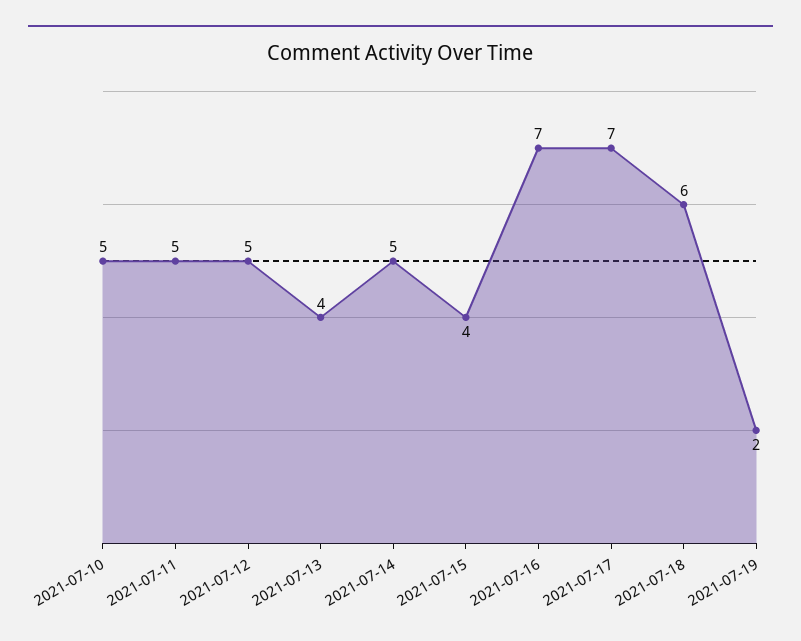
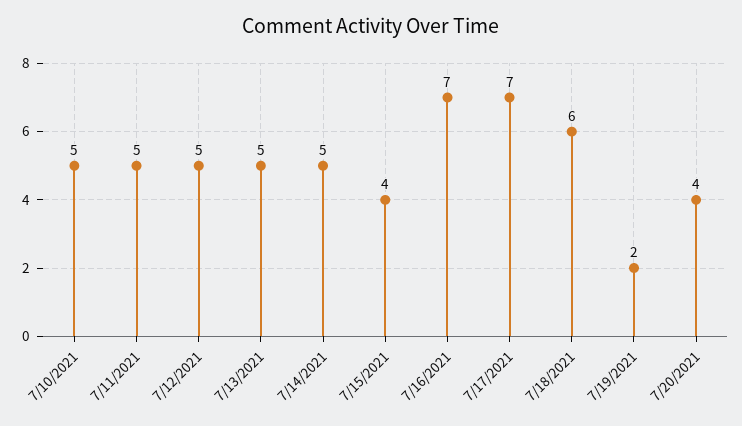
2021-07-13: 4 -> 5
7/20/2021: none -> 4

